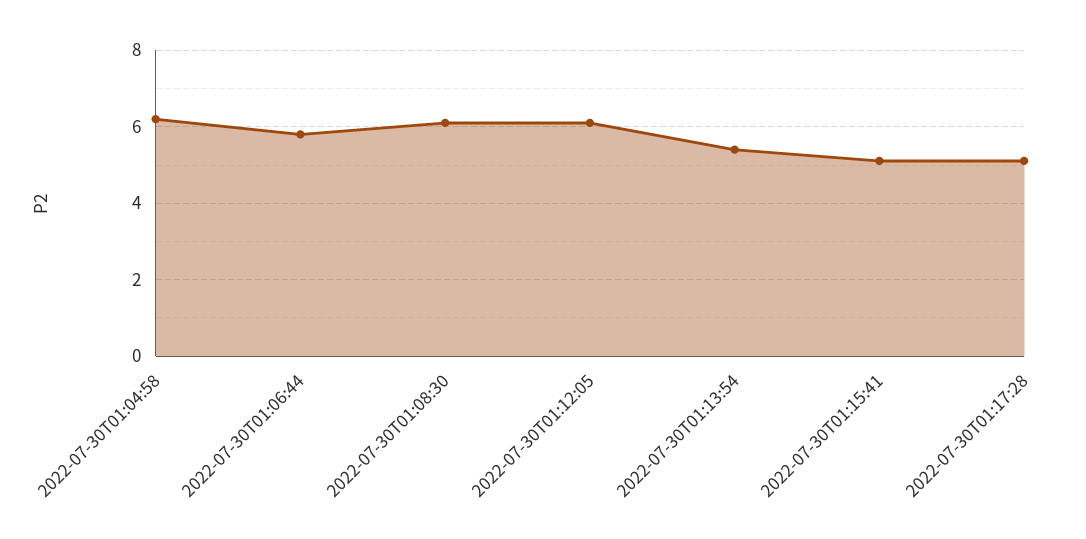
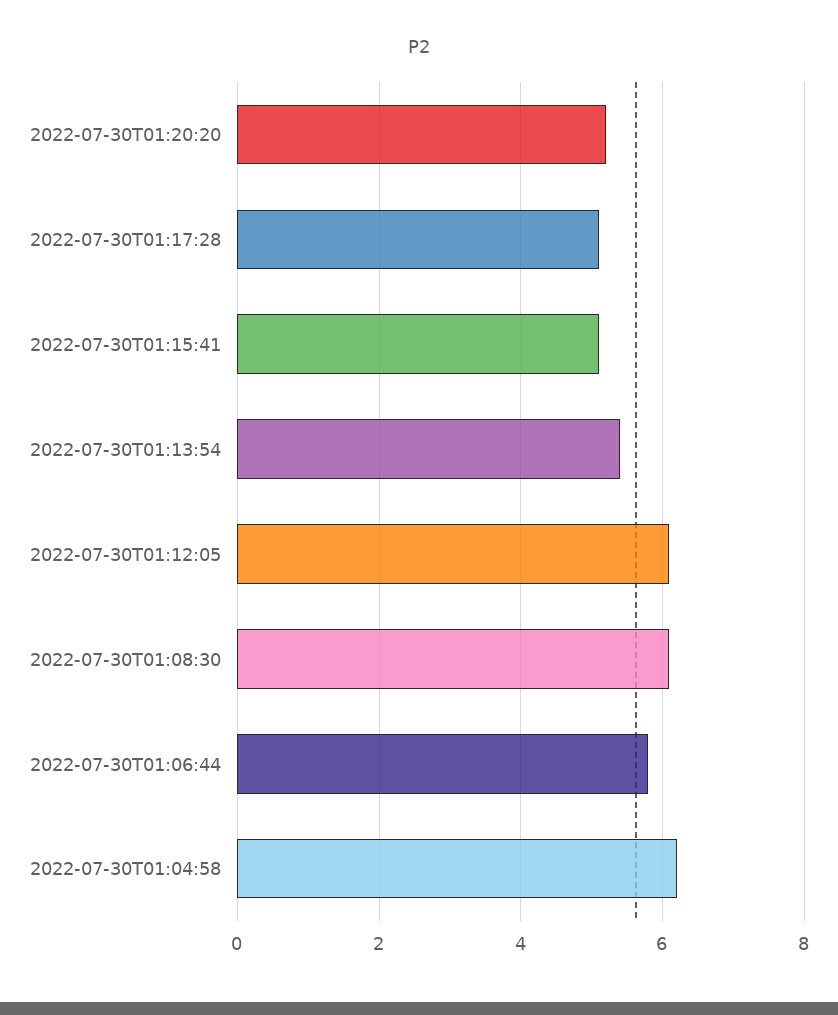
2022-07-30T01:20:20: none -> 5.2

